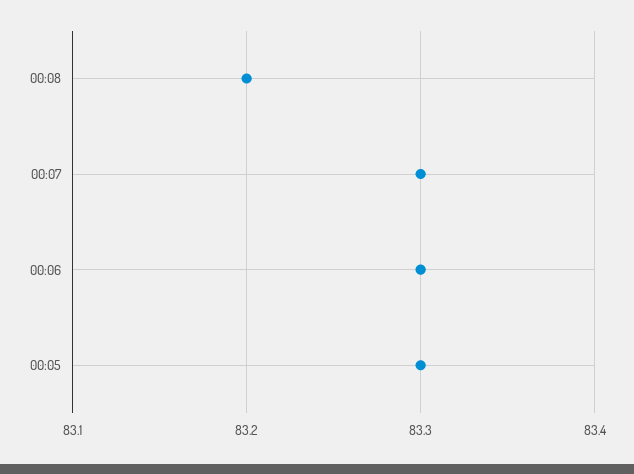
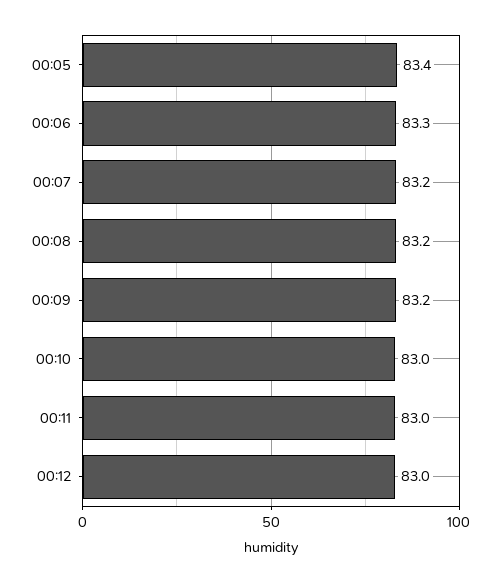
00:07: 83.3 -> 83.2
00:05: 83.3 -> 83.4
00:09: none -> 83.2
00:10: none -> 83
00:11: none -> 83
00:12: none -> 83

